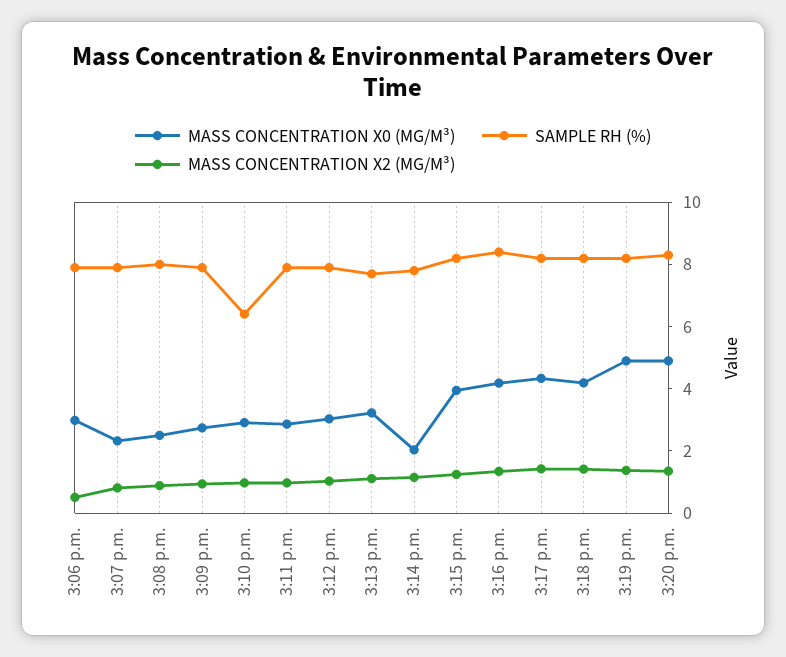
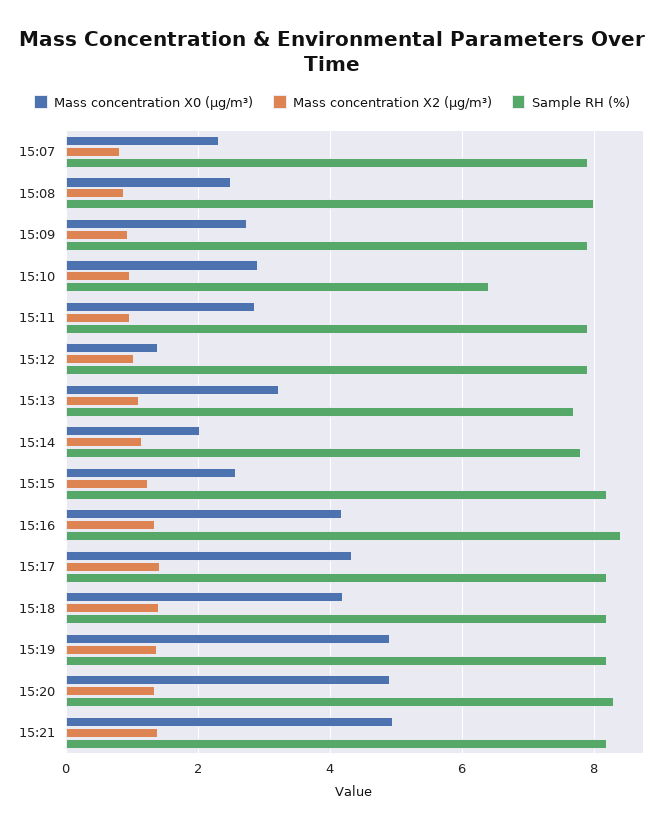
MASS CONCENTRATION X0 (ΜG/M³), 3:06 p.m.: 3 -> none
SAMPLE RH (%), 3:06 p.m.: 8 -> none
MASS CONCENTRATION X2 (ΜG/M³), 3:06 p.m.: 0.5 -> none
MASS CONCENTRATION X0 (ΜG/M³), 3:12 p.m.: 3 -> 1.4
MASS CONCENTRATION X0 (ΜG/M³), 3:15 p.m.: 4 -> 2.6
MASS CONCENTRATION X0 (ΜG/M³), 15:21: none -> 5
MASS CONCENTRATION X2 (ΜG/M³), 15:21: none -> 1.4
SAMPLE RH (%), 15:21: none -> 8.2

